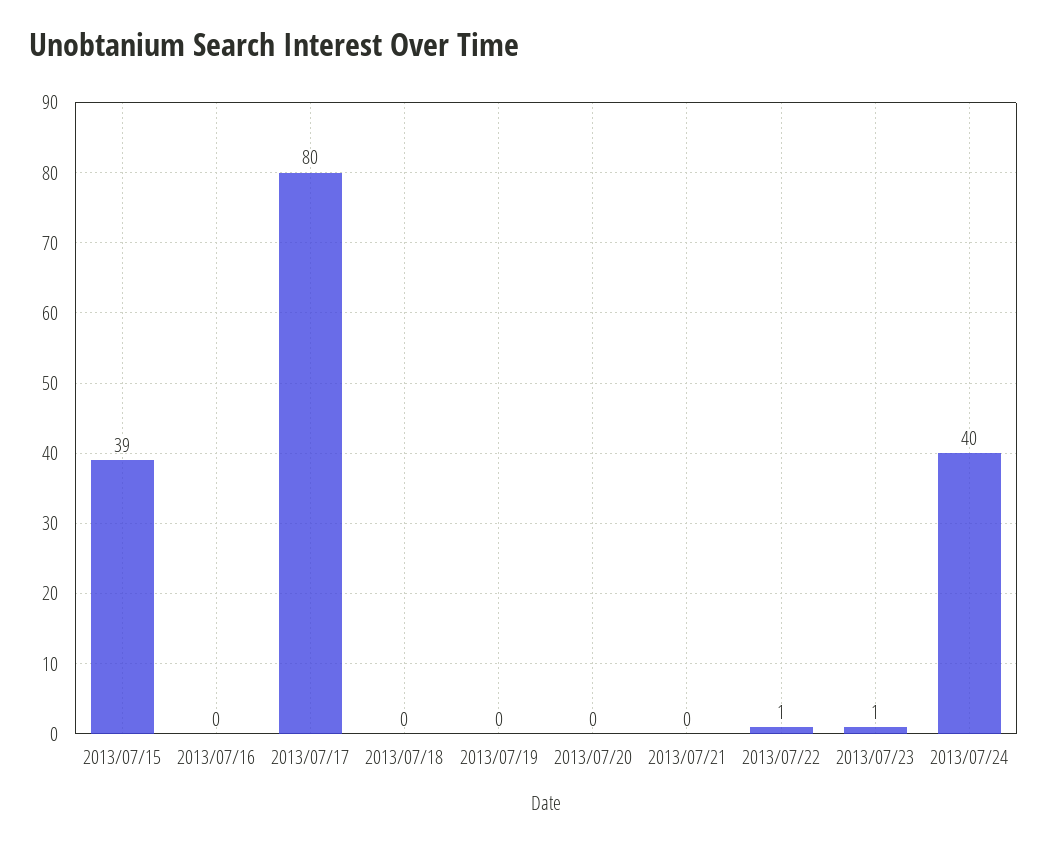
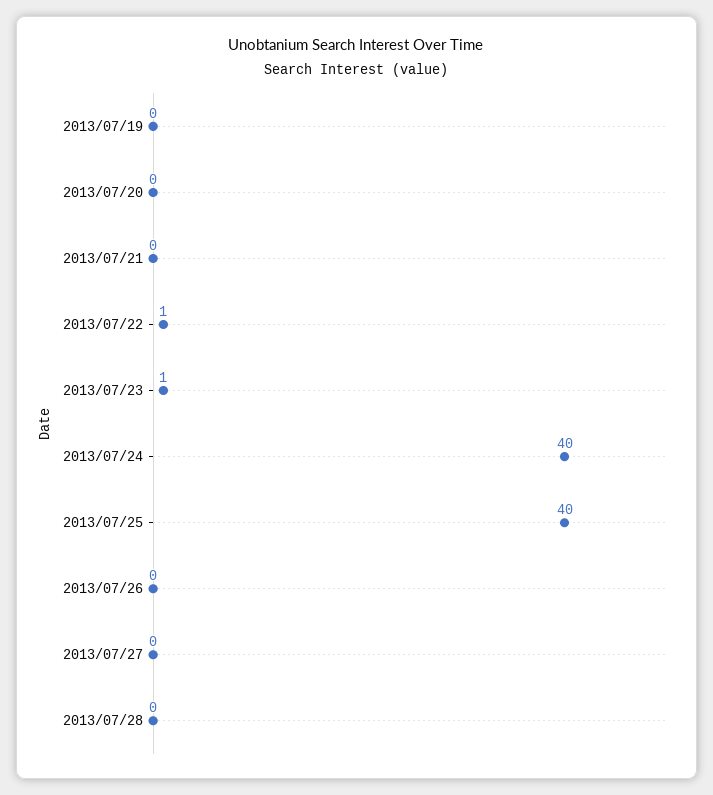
2013/07/15: 39 -> none
2013/07/16: 0 -> none
2013/07/17: 80 -> none
2013/07/18: 0 -> none
2013/07/25: none -> 40
2013/07/26: none -> 0
2013/07/27: none -> 0
2013/07/28: none -> 0

